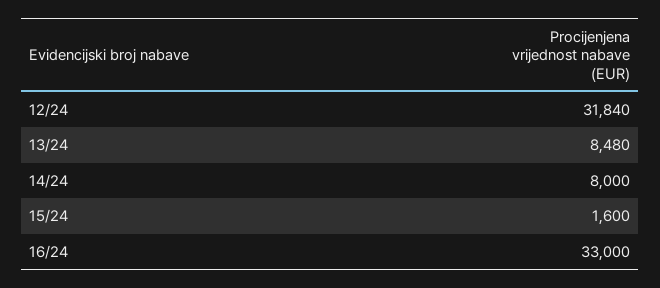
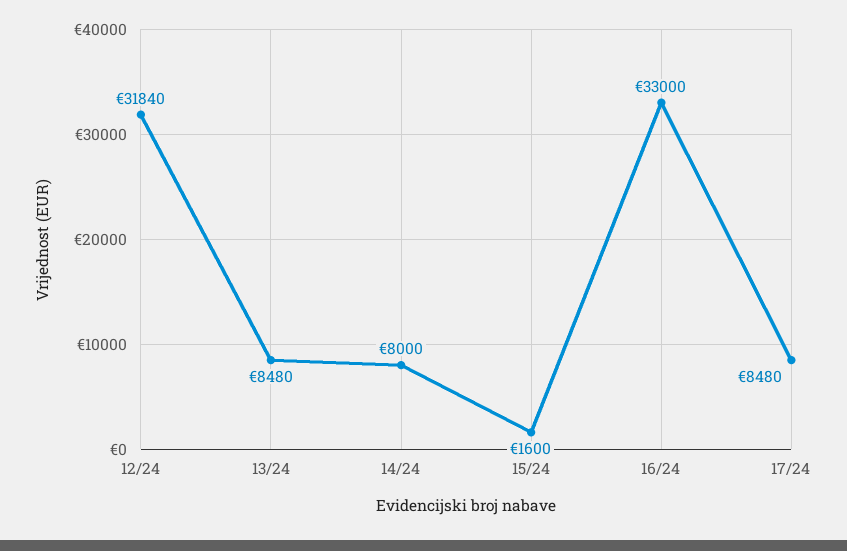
17/24: none -> 8480

